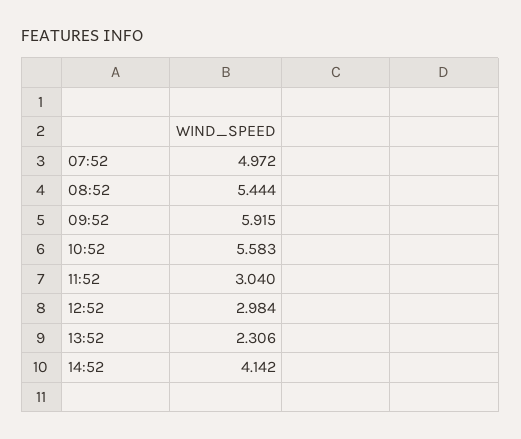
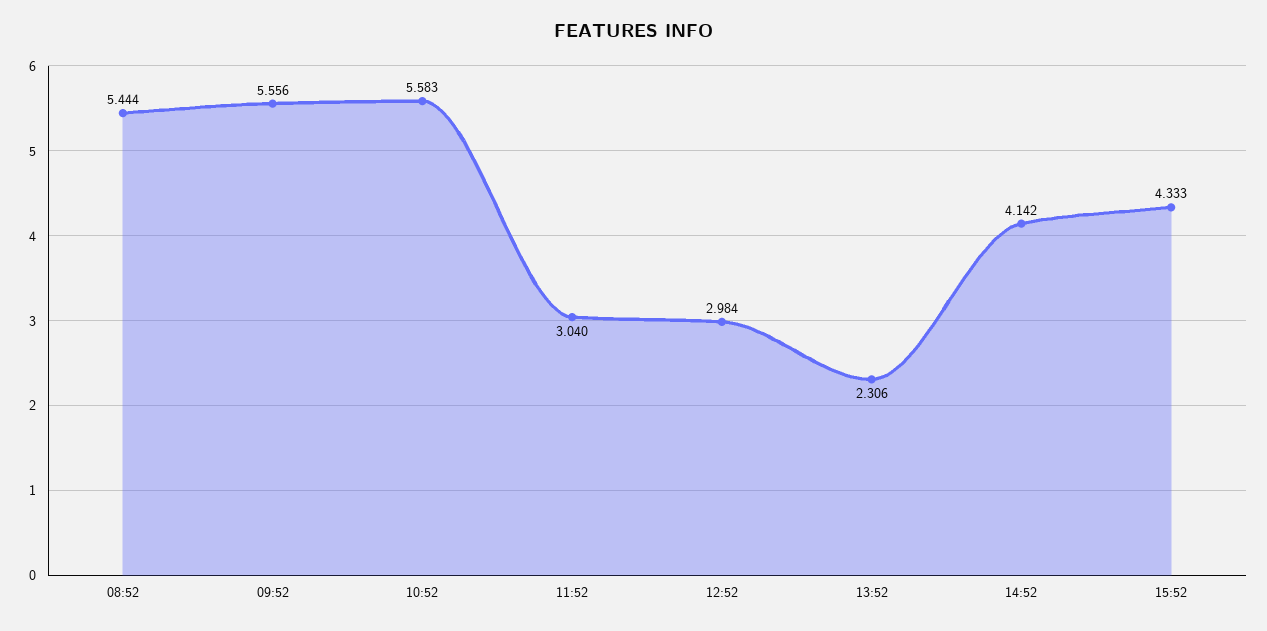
07:52: 4.972 -> none
09:52: 5.915 -> 5.556
15:52: none -> 4.333

